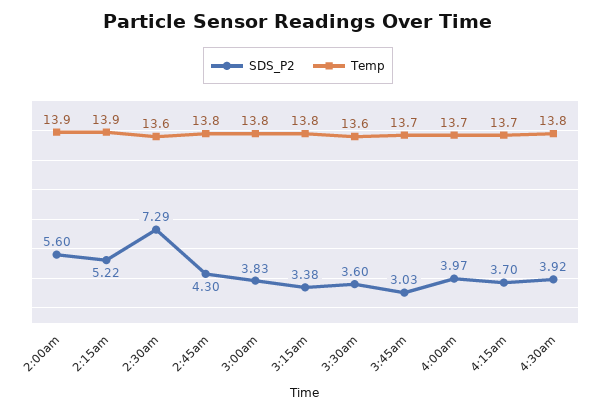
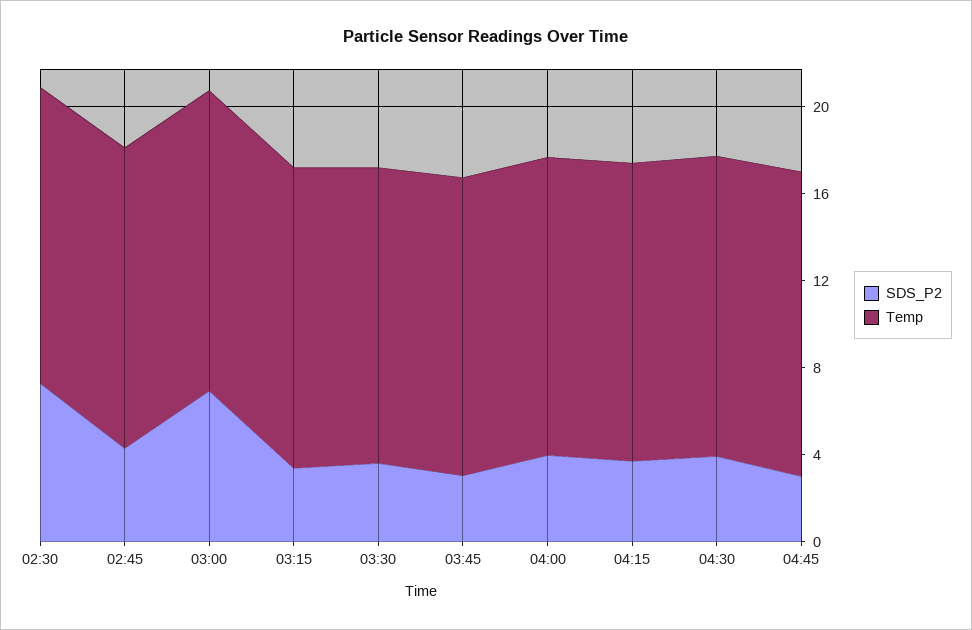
SDS_P2, 2:00am: 5.6 -> none
Temp, 2:00am: 13.9 -> none
SDS_P2, 2:15am: 5.22 -> none
Temp, 2:15am: 13.9 -> none
SDS_P2, 3:00am: 3.83 -> 7
SDS_P2, 04:45: none -> 3
Temp, 04:45: none -> 14

